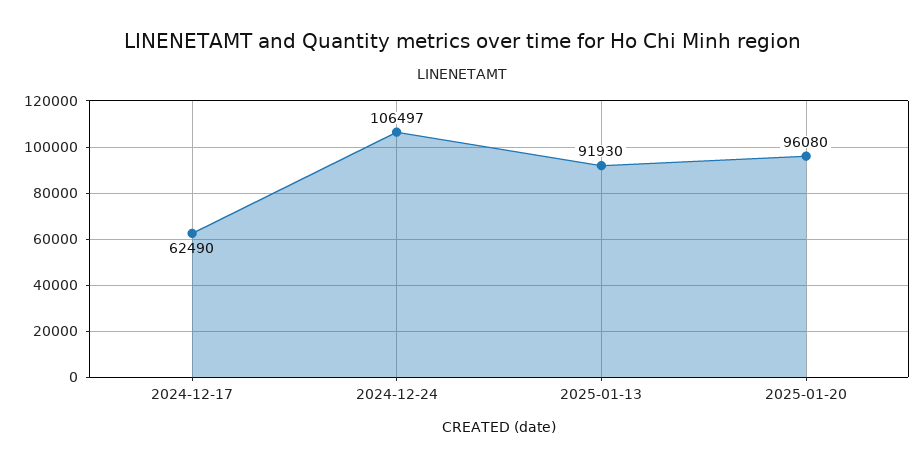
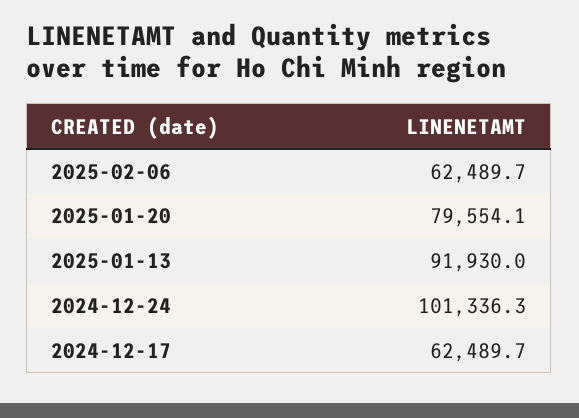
2024-12-24: 106497 -> 101336.3
2025-01-20: 96080 -> 79554.1
2025-02-06: none -> 62489.7

